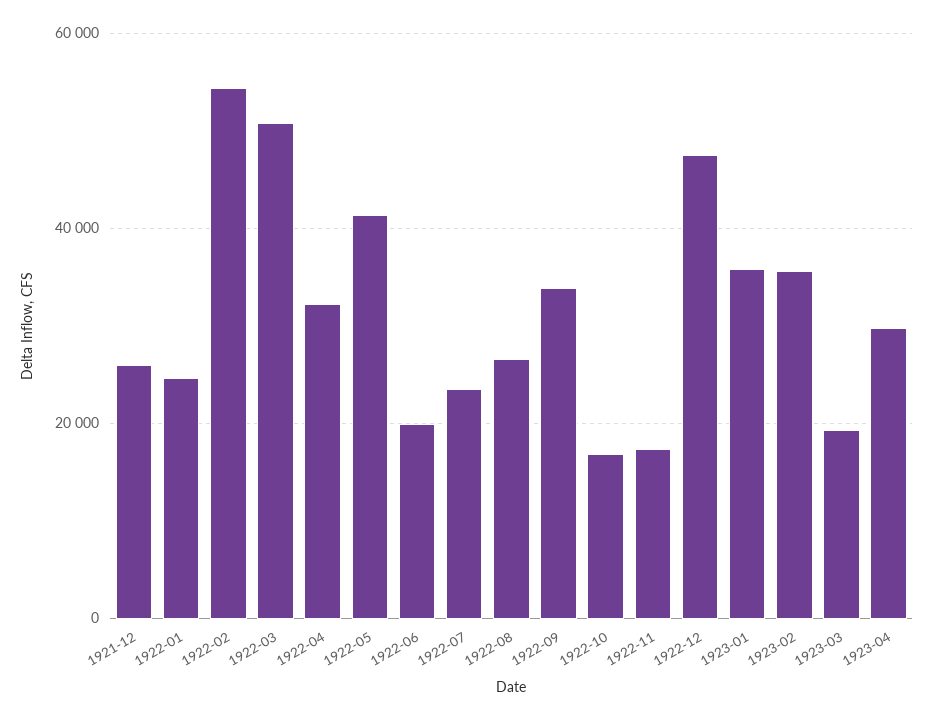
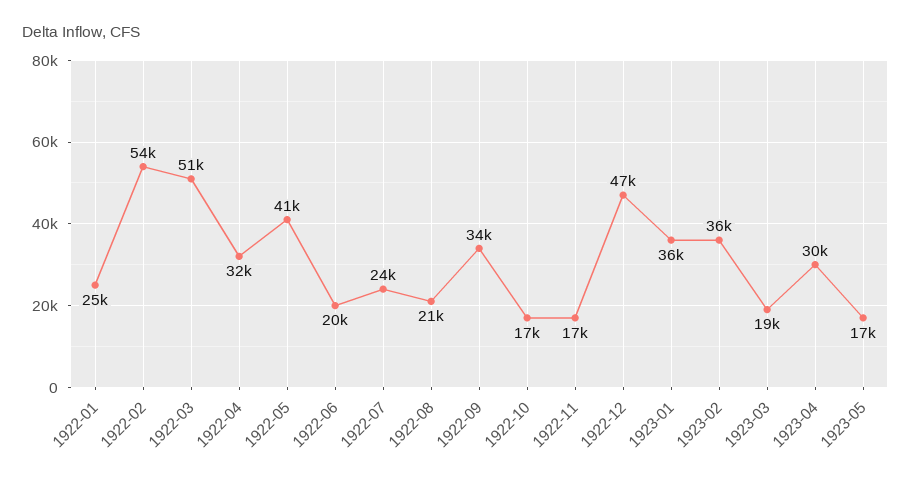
1921-12: 26000 -> none
1922-08: 26000 -> 21000
1923-05: none -> 17000

